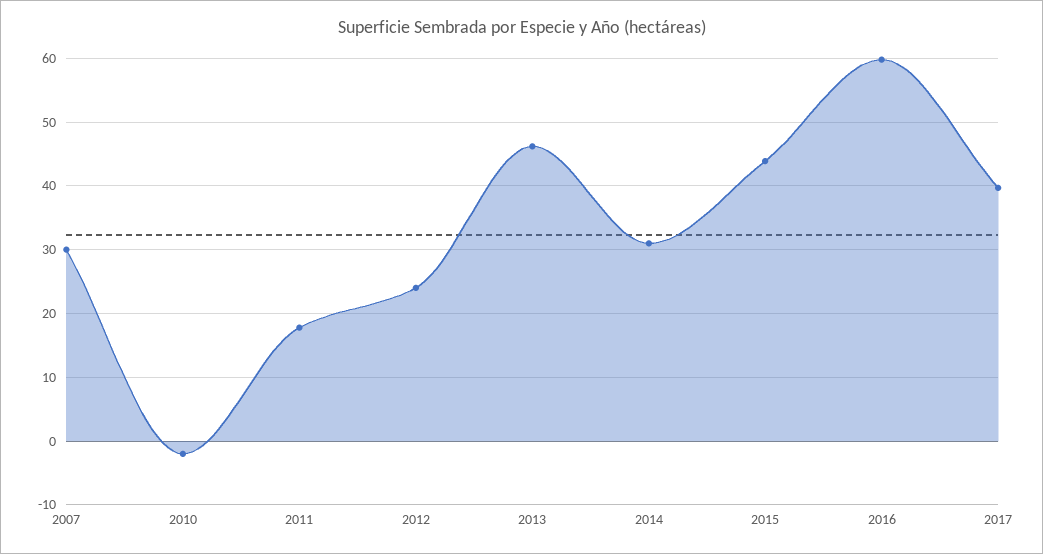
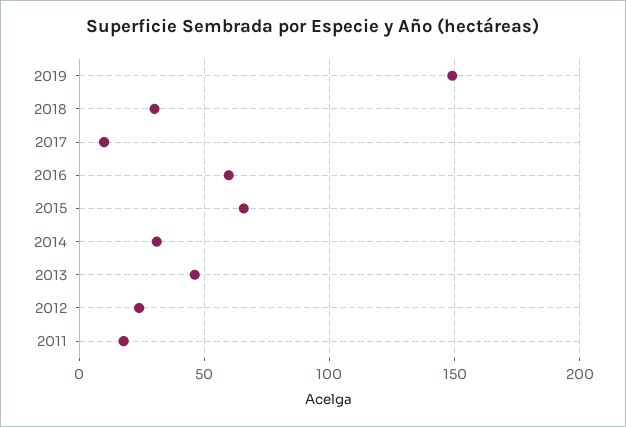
2007: 30 -> none
2010: -2 -> none
2015: 44 -> 65
2017: 40 -> 10
2019: none -> 150
2018: none -> 30

